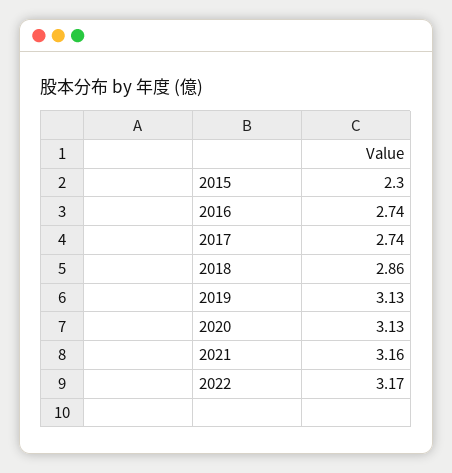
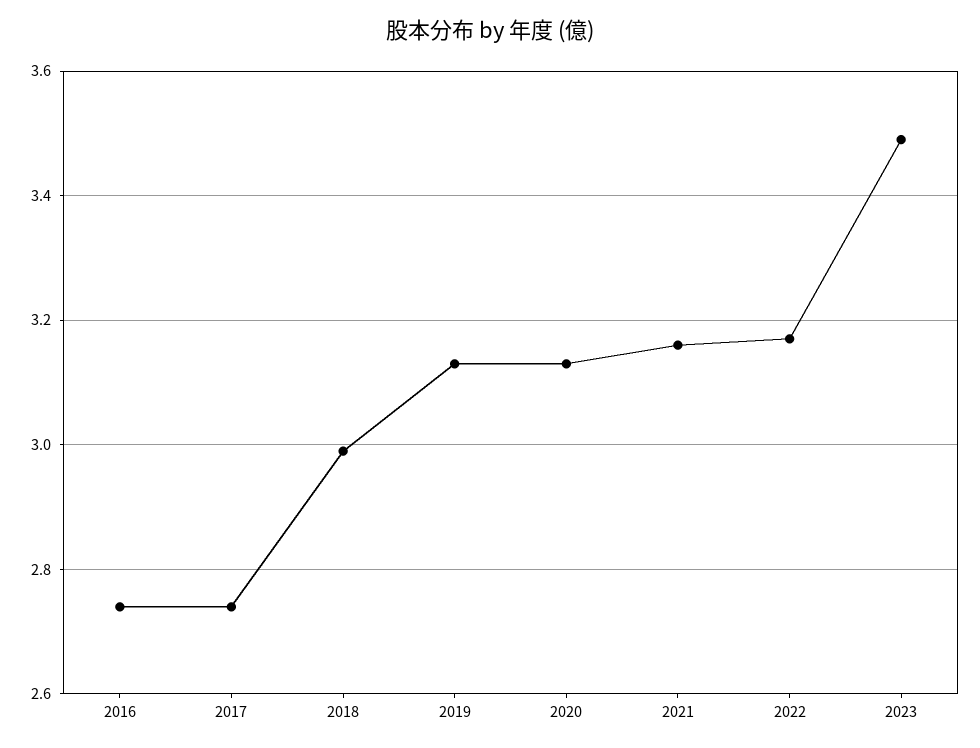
2015: 2.3 -> none
2018: 2.86 -> 3
2023: none -> 3.5

